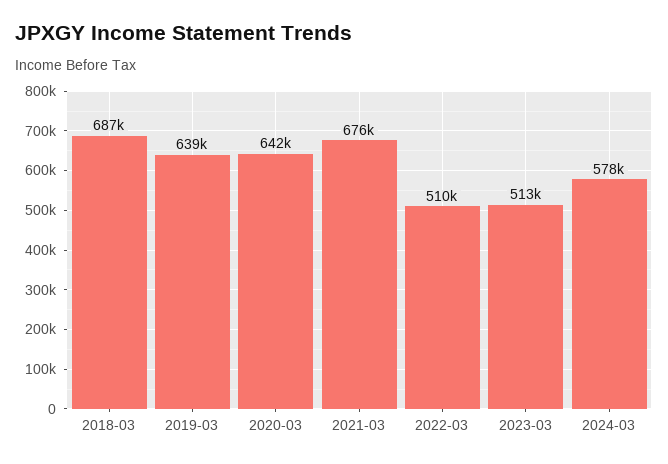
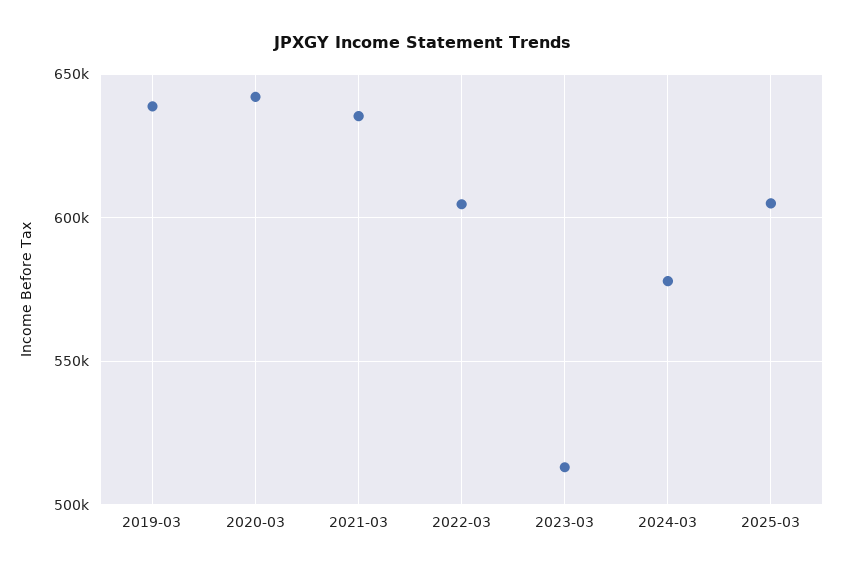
2018-03: 687000 -> none
2021-03: 676000 -> 635000
2022-03: 510000 -> 605000
2025-03: none -> 605000

